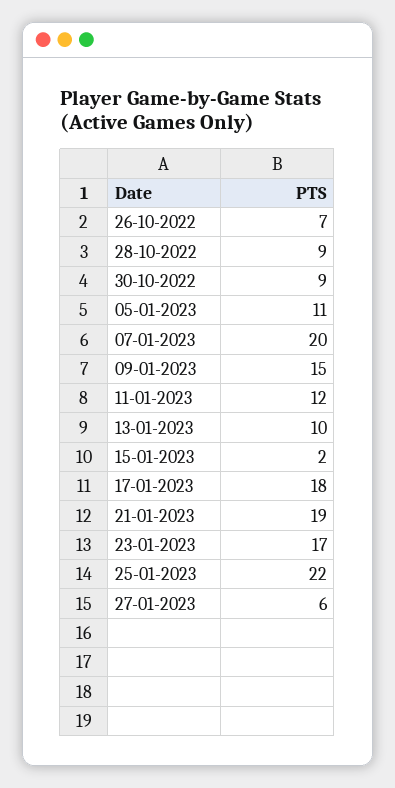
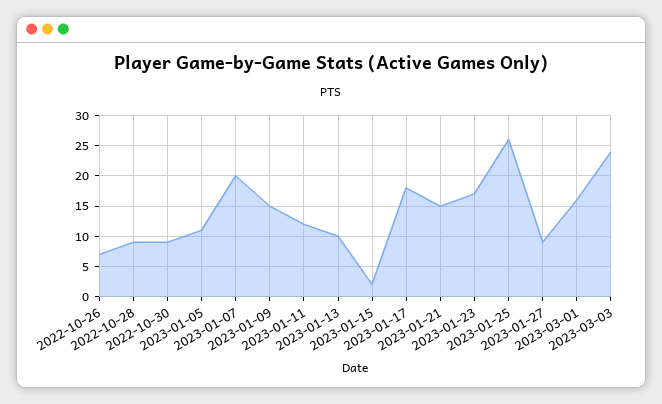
21-01-2023: 19 -> 15
25-01-2023: 22 -> 26
27-01-2023: 6 -> 9
2023-03-01: none -> 16
2023-03-03: none -> 24

